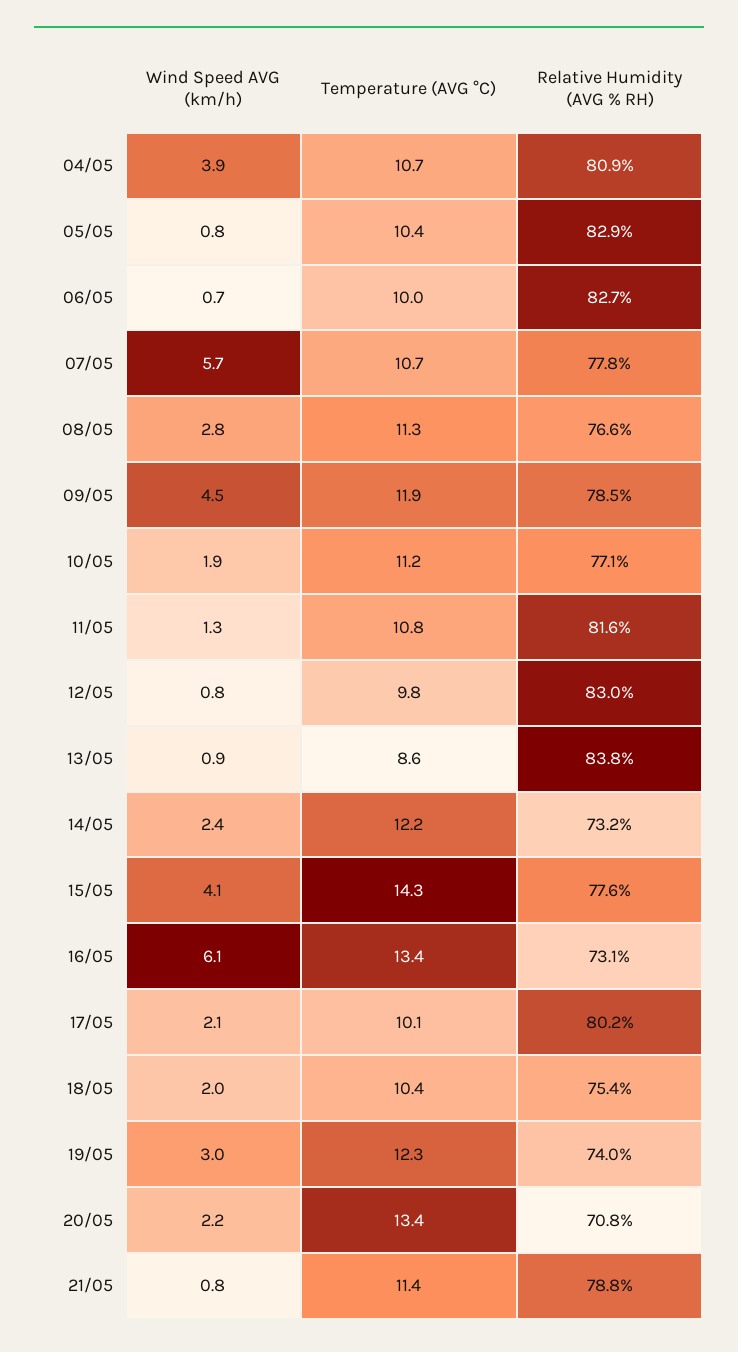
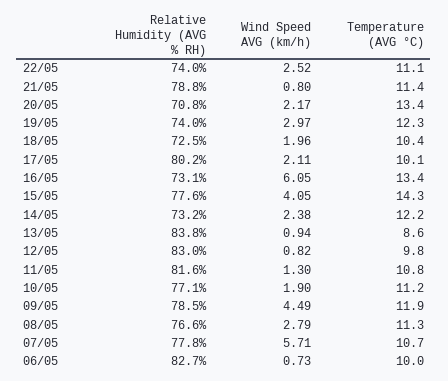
Wind Speed AVG (km/h), 04/05: 3.9 -> none
Temperature (AVG °C), 04/05: 10.7 -> none
Relative Humidity (AVG % RH), 04/05: 80.9 -> none
Wind Speed AVG (km/h), 05/05: 0.8 -> none
Temperature (AVG °C), 05/05: 10.4 -> none
Relative Humidity (AVG % RH), 05/05: 82.9 -> none
Relative Humidity (AVG % RH), 18/05: 75.4 -> 72.5
Relative Humidity (AVG % RH), 22/05: none -> 74
Wind Speed AVG (km/h), 22/05: none -> 2.52
Temperature (AVG °C), 22/05: none -> 11.1

